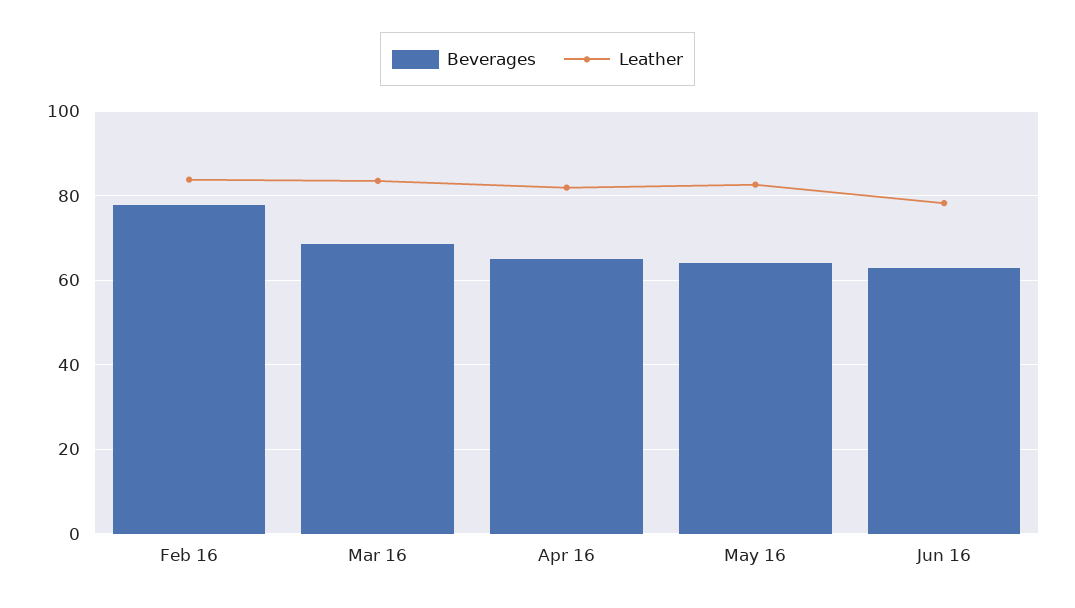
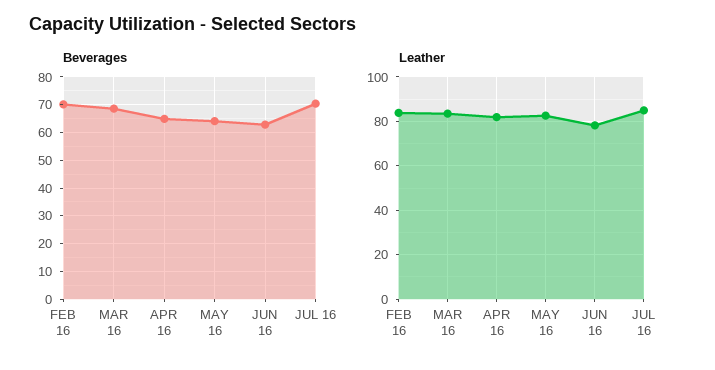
Beverages, Feb 16: 78 -> 70
Beverages, JUL 16: none -> 70
Leather, JUL 16: none -> 85

